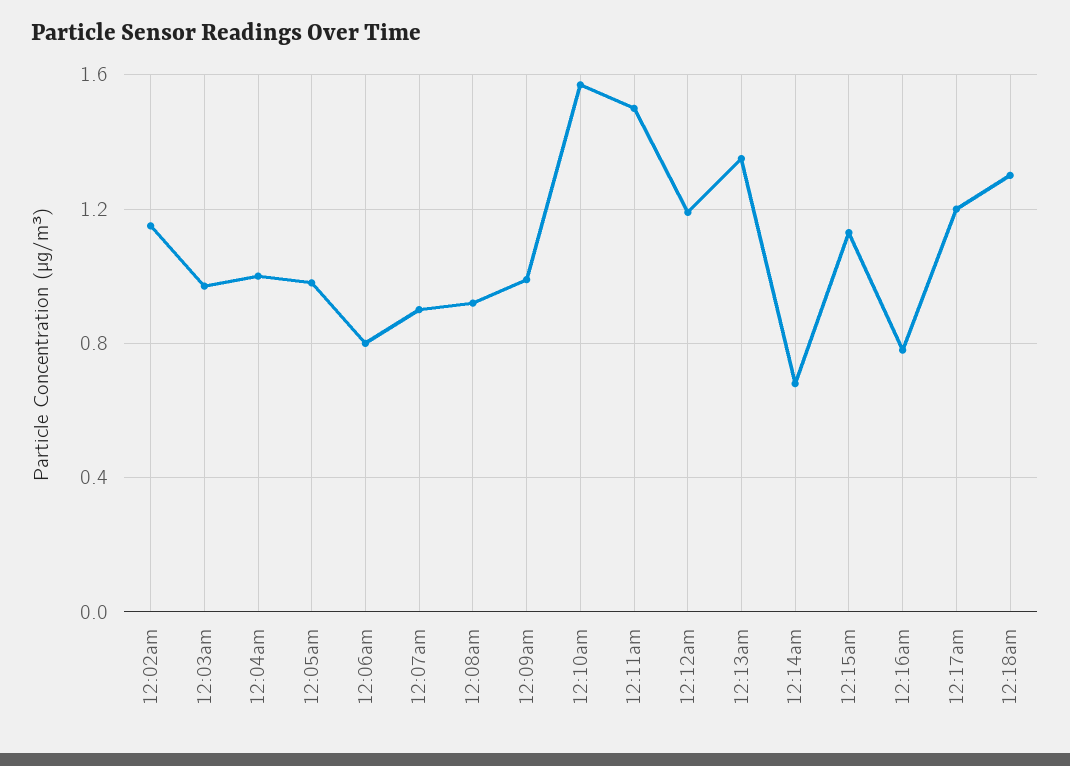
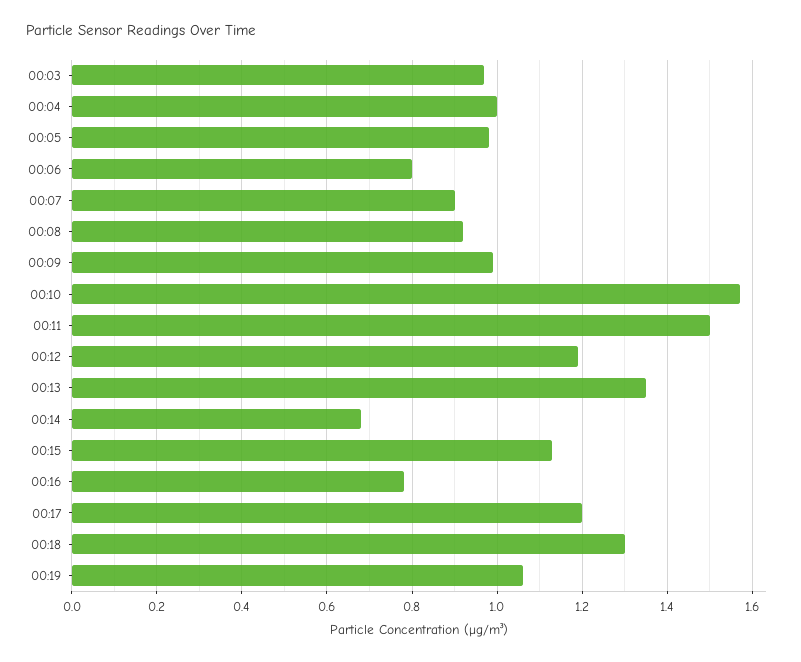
12:02am: 1.15 -> none
00:19: none -> 1.05

